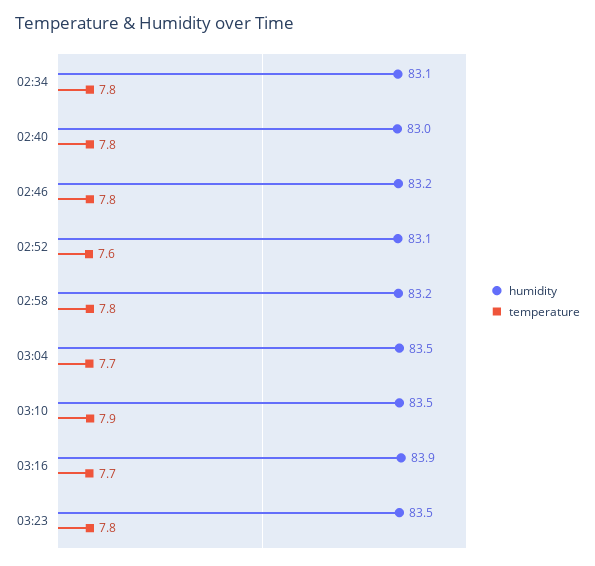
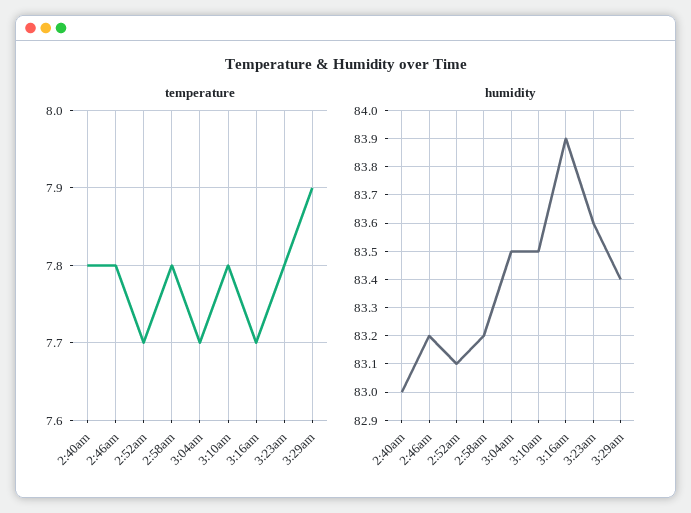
humidity, 02:34: 83.1 -> none
temperature, 02:34: 7.8 -> none
temperature, 02:52: 7.6 -> 7.7
temperature, 03:10: 7.9 -> 7.8
humidity, 03:23: 83.5 -> 83.6
temperature, 3:29am: none -> 7.9
humidity, 3:29am: none -> 83.4

